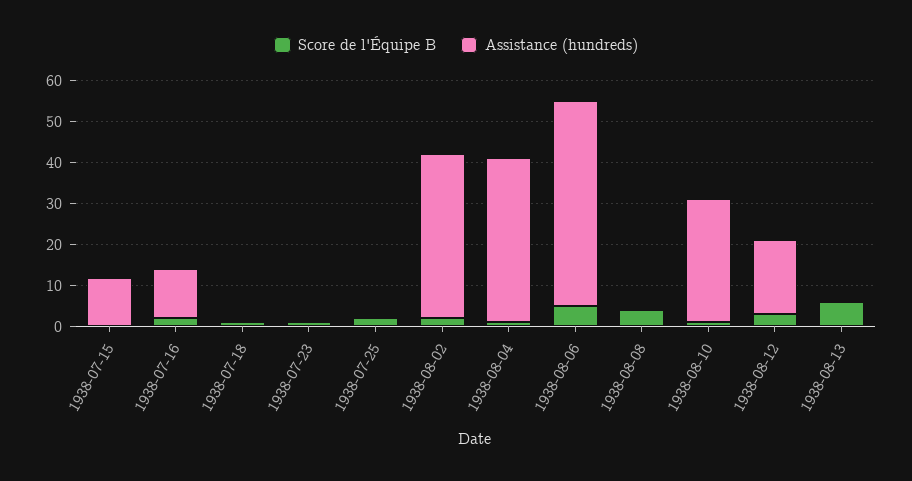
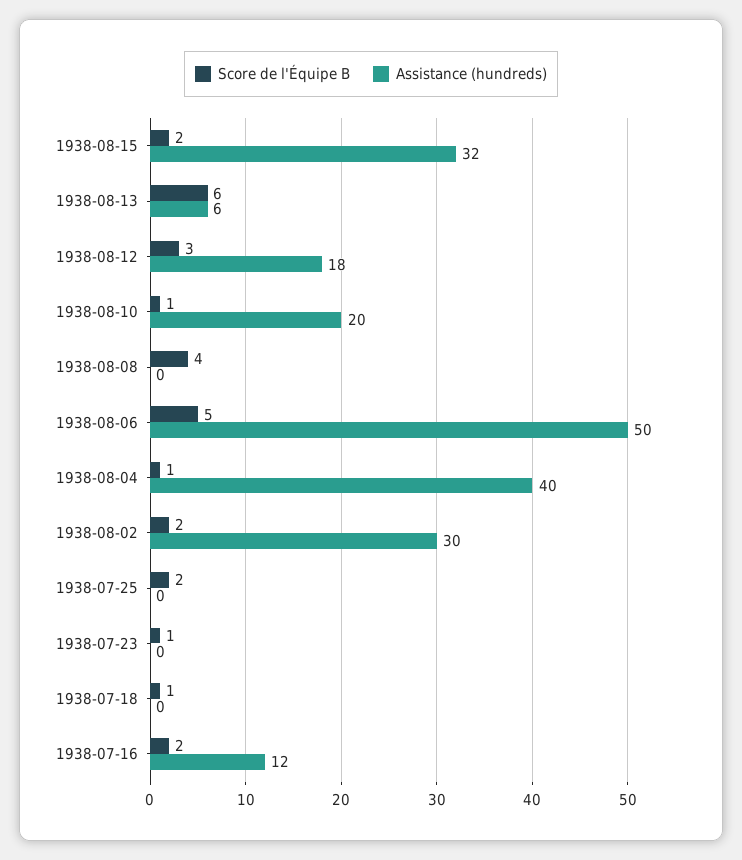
Score de l'Équipe B, 1938-07-15: 0 -> none
Assistance (hundreds), 1938-07-15: 12 -> none
Assistance (hundreds), 1938-08-02: 40 -> 30
Assistance (hundreds), 1938-08-10: 30 -> 20
Assistance (hundreds), 1938-08-13: 0 -> 6
Score de l'Équipe B, 1938-08-15: none -> 2
Assistance (hundreds), 1938-08-15: none -> 32

